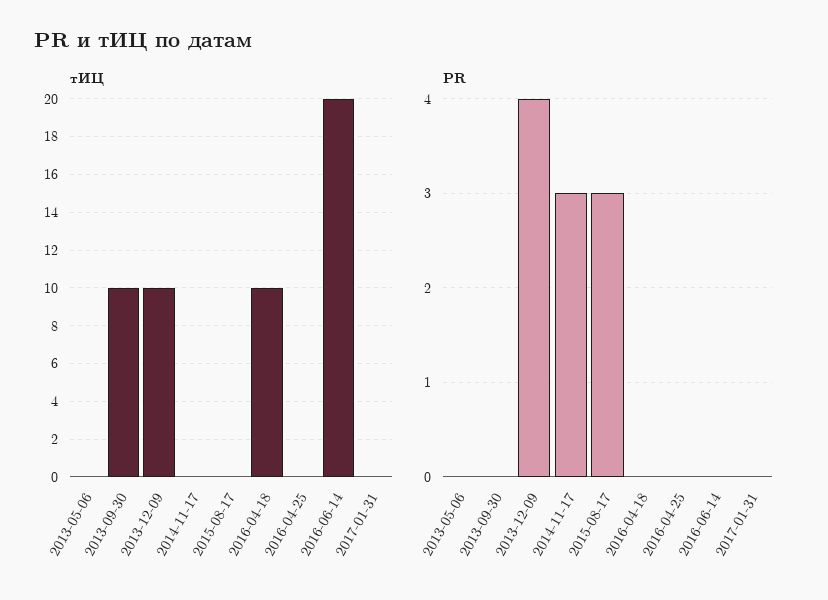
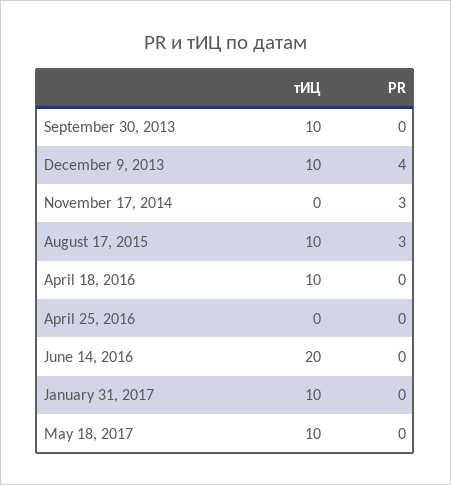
тИЦ, 2013-05-06: 0 -> none
тИЦ, 2015-08-17: 0 -> 10
тИЦ, 2017-01-31: 0 -> 10
PR, 2013-05-06: 0 -> none
тИЦ, May 18, 2017: none -> 10
PR, May 18, 2017: none -> 0

